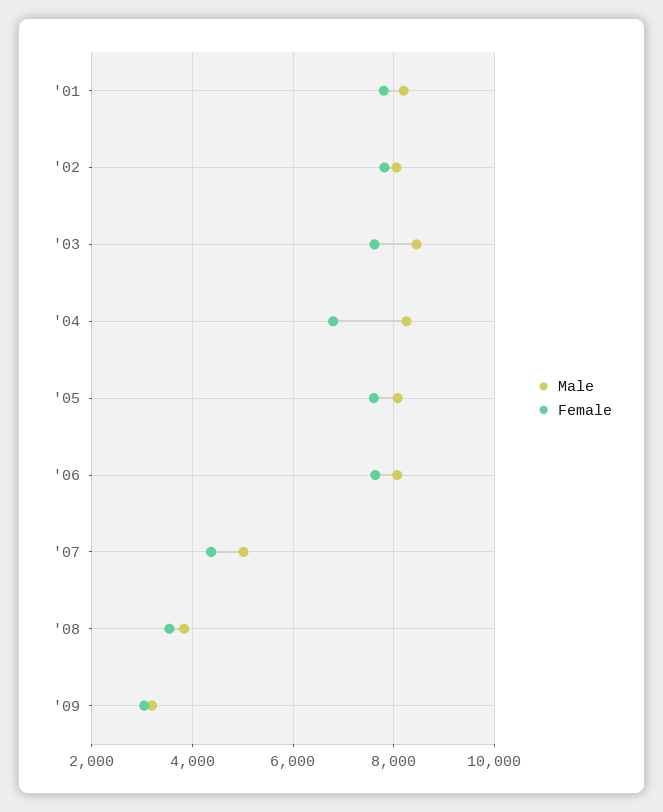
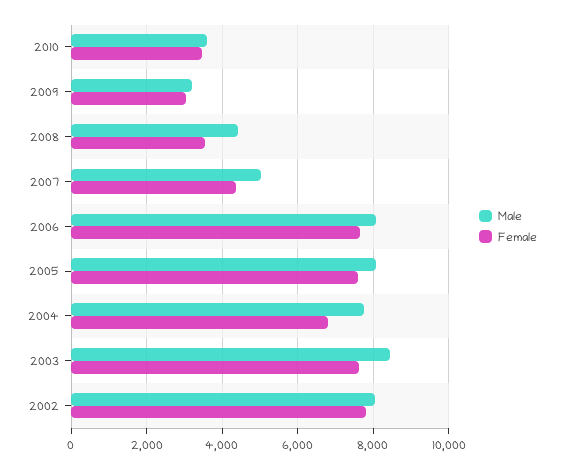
Male, '01: 8200 -> none
Female, '01: 7800 -> none
Male, '04: 8200 -> 7800
Male, '08: 3800 -> 4400
Male, 2010: none -> 3600
Female, 2010: none -> 3400

